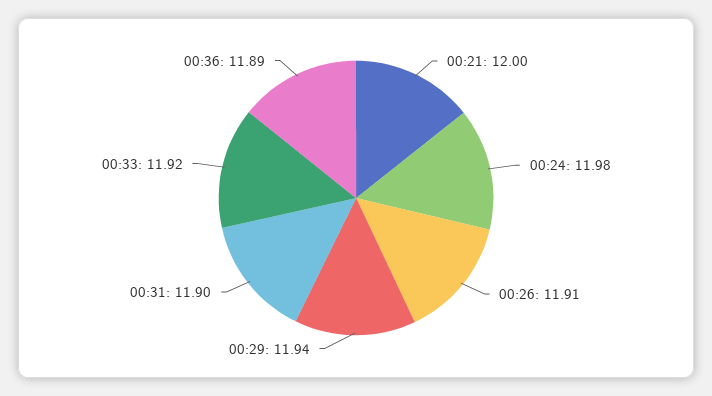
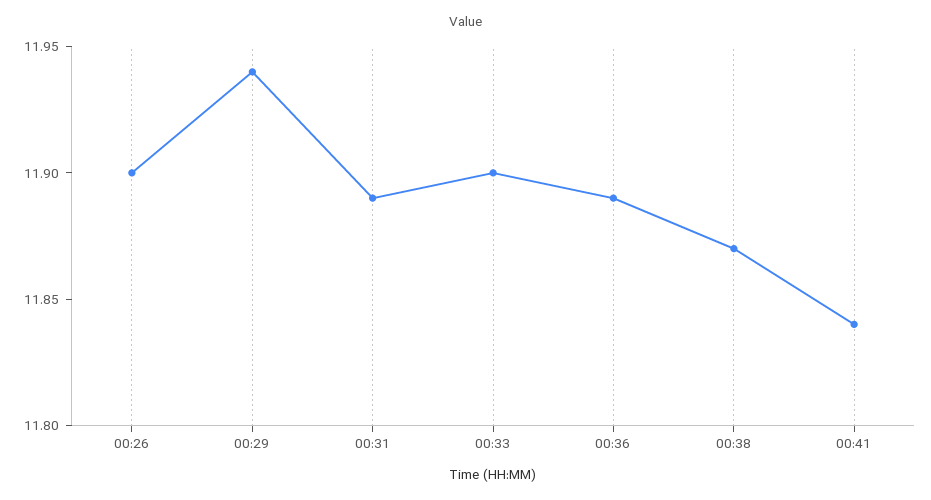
00:21: 12 -> none
00:24: 11.98 -> none
00:26: 11.91 -> 11.9
00:31: 11.9 -> 11.89
00:33: 11.92 -> 11.9
00:38: none -> 11.87
00:41: none -> 11.84

